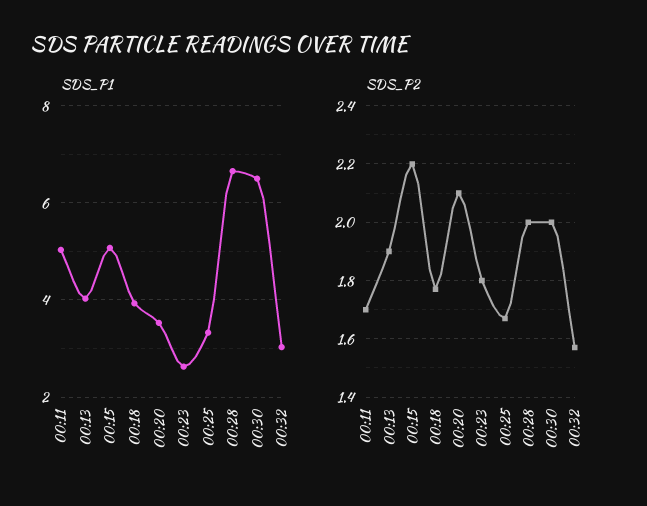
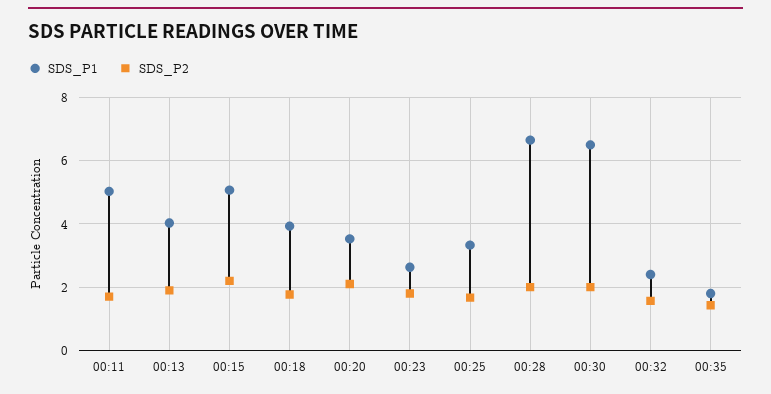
SDS_P1, 00:32: 3 -> 2.4
SDS_P1, 00:35: none -> 1.8
SDS_P2, 00:35: none -> 1.4

